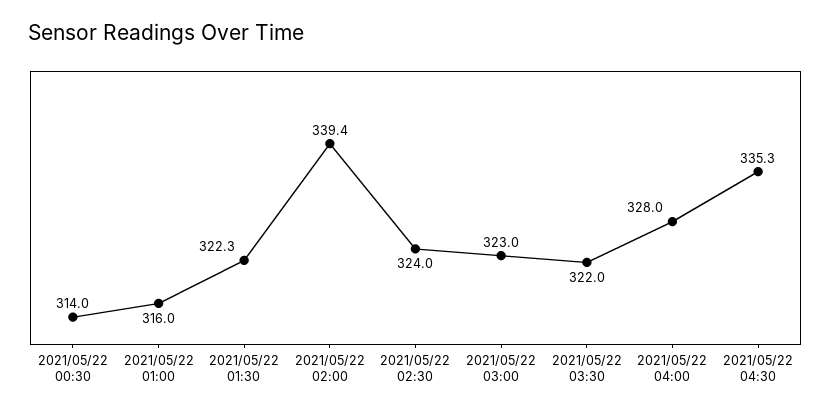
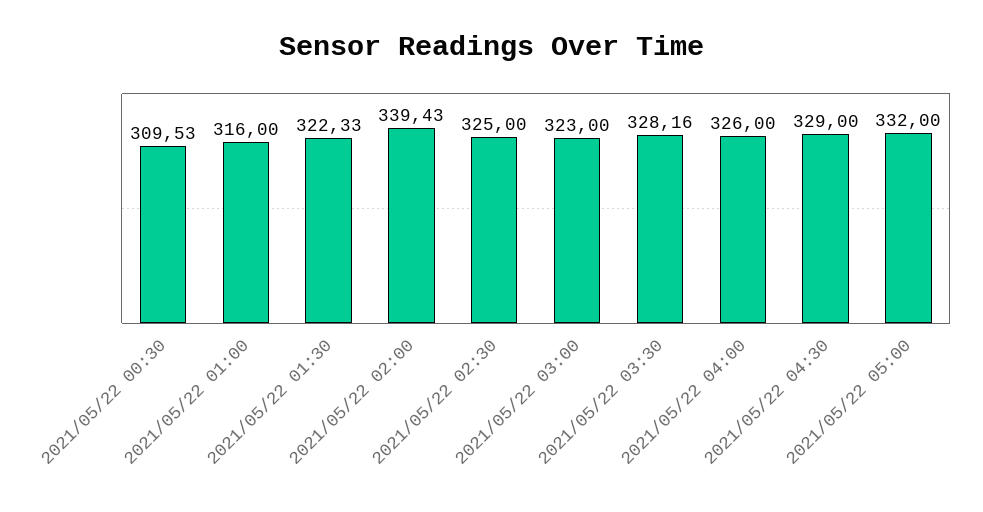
2021/05/22 00:30: 314 -> 309.53
2021/05/22 02:30: 324 -> 325
2021/05/22 03:30: 322 -> 328.16
2021/05/22 04:00: 328 -> 326
2021/05/22 04:30: 335.3 -> 329
2021/05/22 05:00: none -> 332

